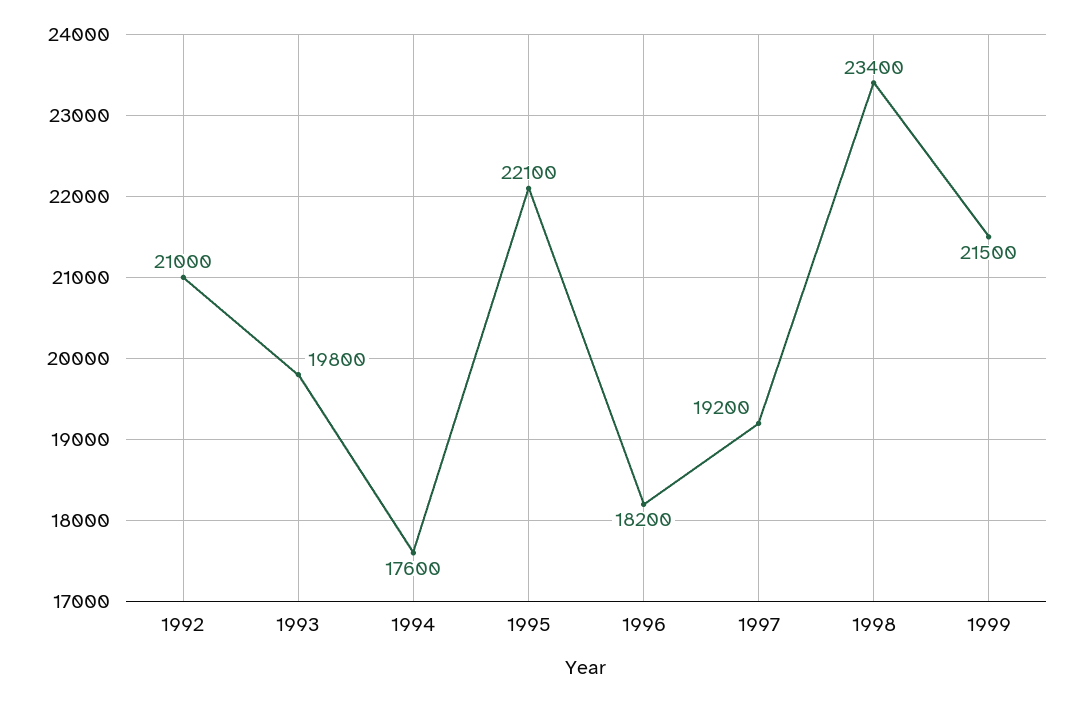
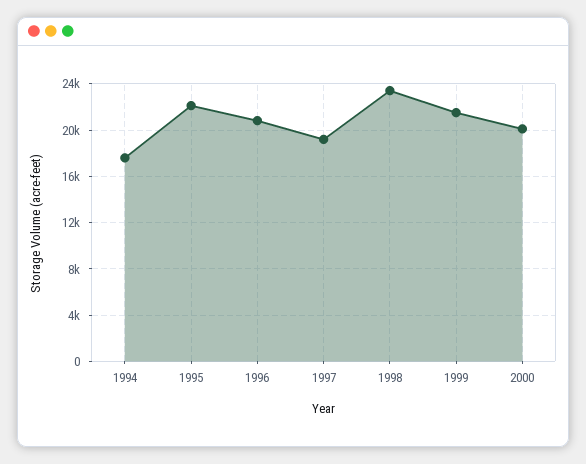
1992: 21000 -> none
1993: 19800 -> none
1996: 18200 -> 21000
2000: none -> 20000

